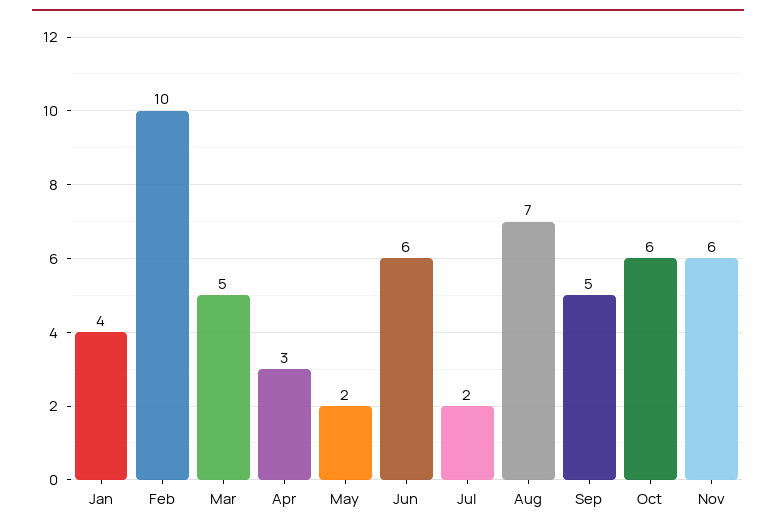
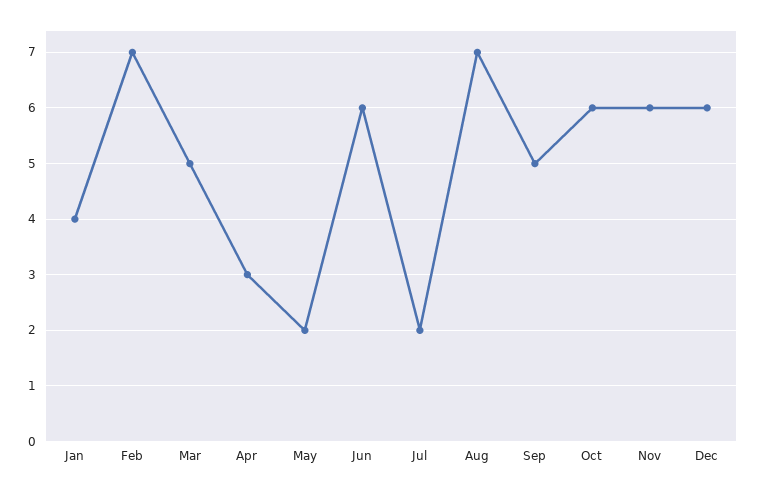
Feb: 10 -> 7
Dec: none -> 6

